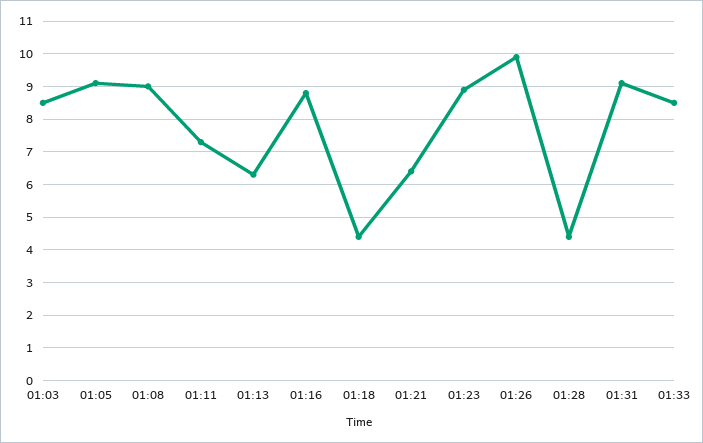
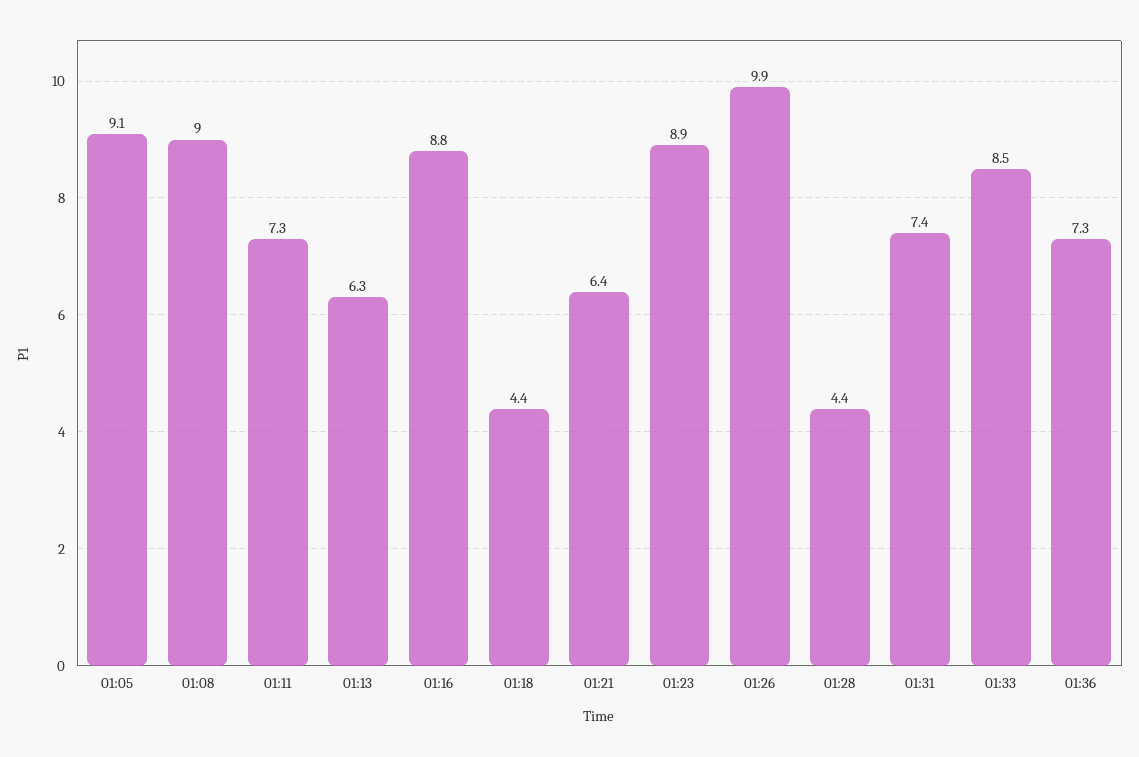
01:03: 8.5 -> none
01:31: 9 -> 7.4
01:36: none -> 7.3

